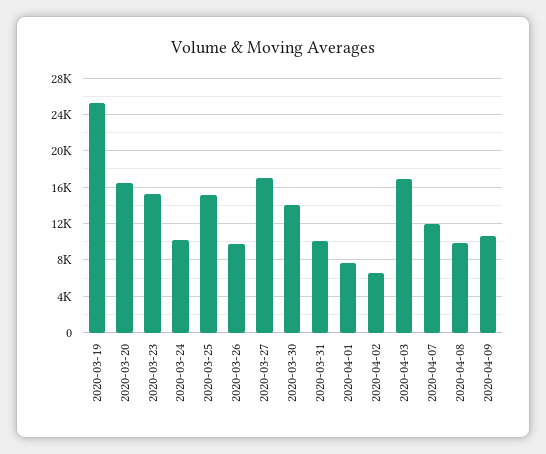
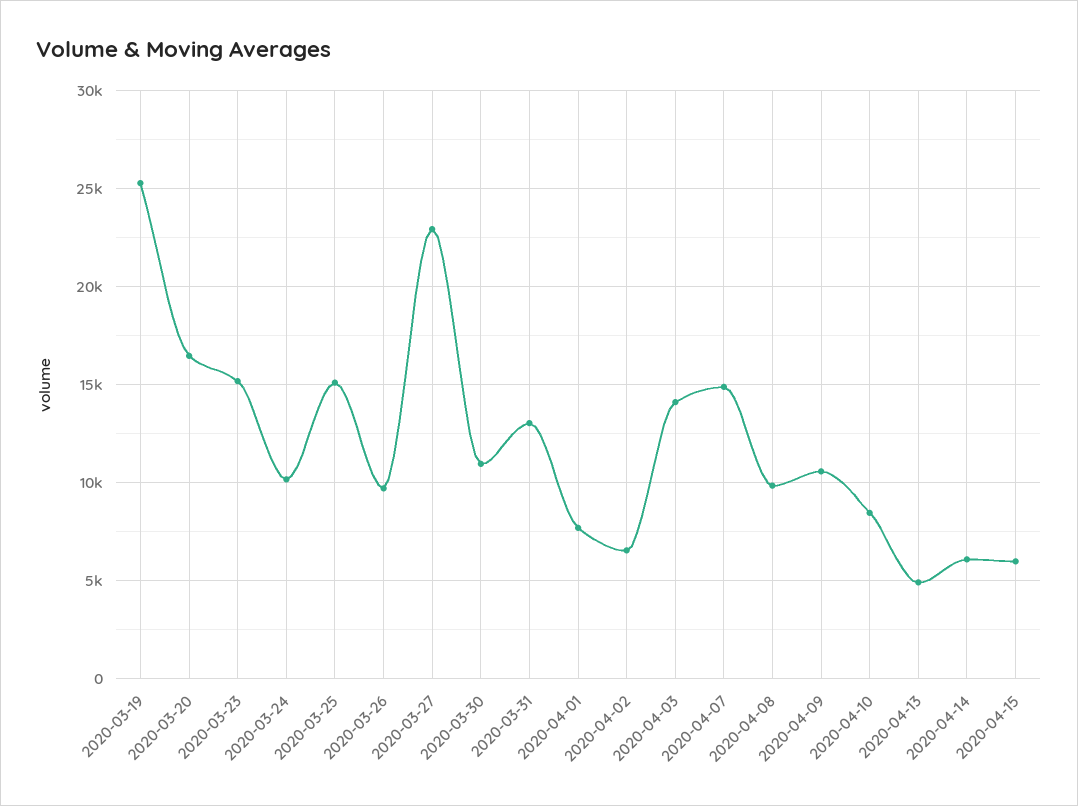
2020-03-27: 17000 -> 23000
2020-03-30: 14000 -> 11000
2020-03-31: 10000 -> 13000
2020-04-03: 17000 -> 14000
2020-04-07: 12000 -> 15000
2020-04-10: none -> 8500
2020-04-13: none -> 5000
2020-04-14: none -> 6000
2020-04-15: none -> 6000

